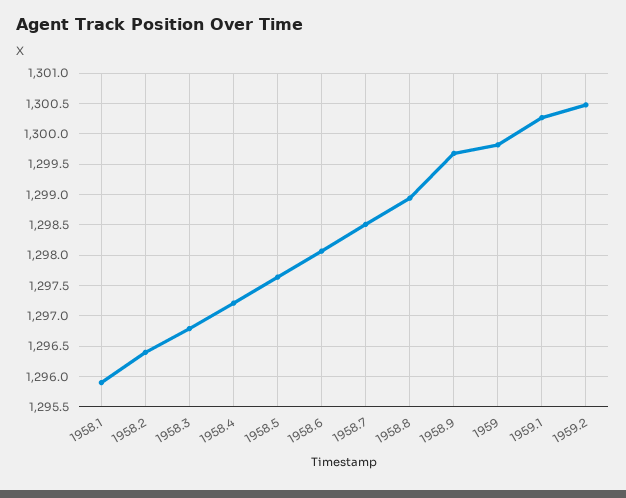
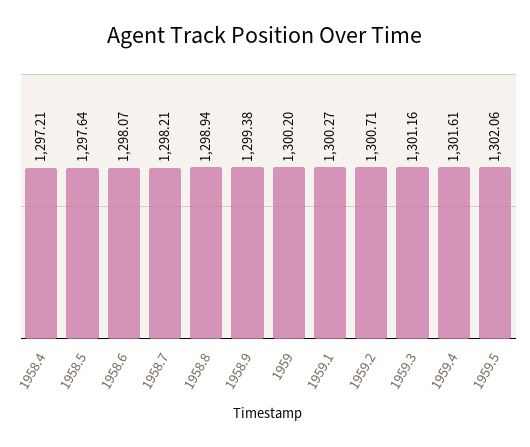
1958.1: 1295.9 -> none
1958.2: 1296.4 -> none
1958.3: 1296.8 -> none
1958.7: 1298.5 -> 1298.21
1958.9: 1299.7 -> 1299.38
1959: 1299.8 -> 1300.2
1959.2: 1300.5 -> 1300.71
1959.3: none -> 1301.16
1959.4: none -> 1301.61
1959.5: none -> 1302.06

